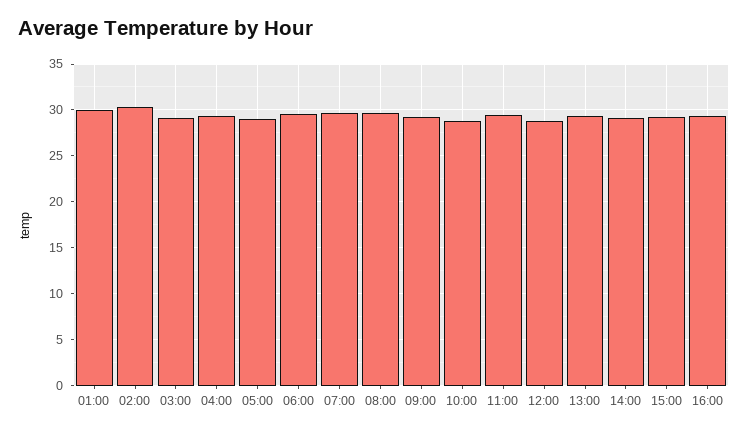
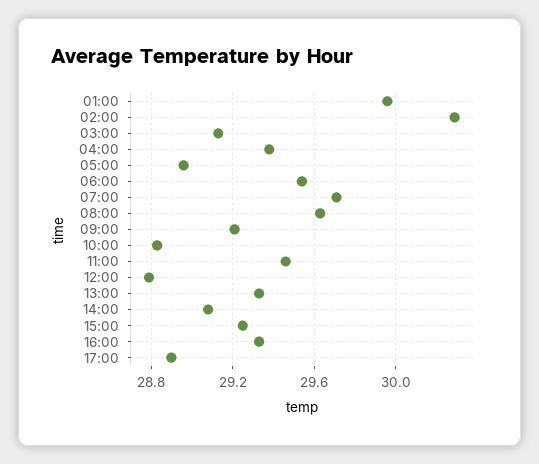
17:00: none -> 28.9

